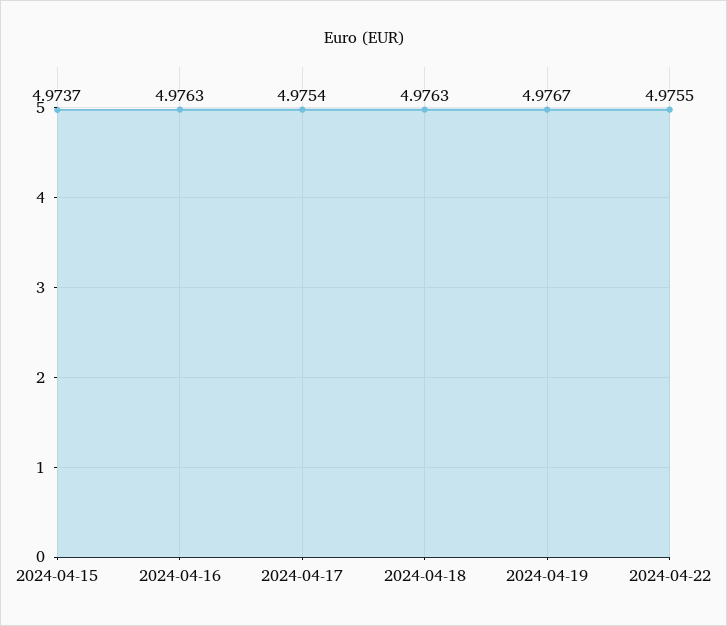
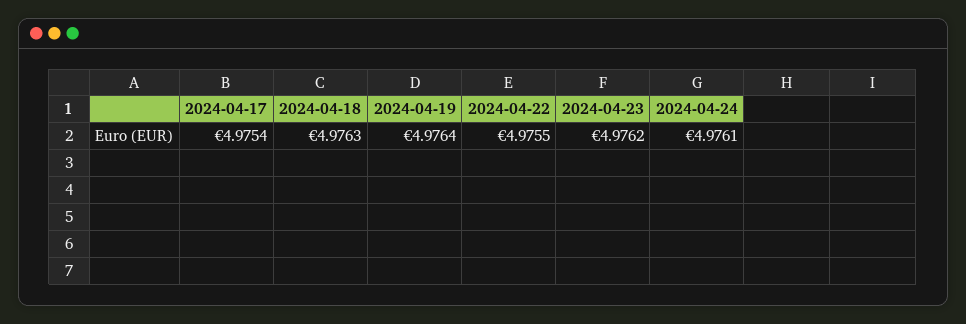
2024-04-15: 4.9737 -> none
2024-04-16: 4.9763 -> none
2024-04-19: 4.9767 -> 4.9764
2024-04-23: none -> 4.9762
2024-04-24: none -> 4.9761

